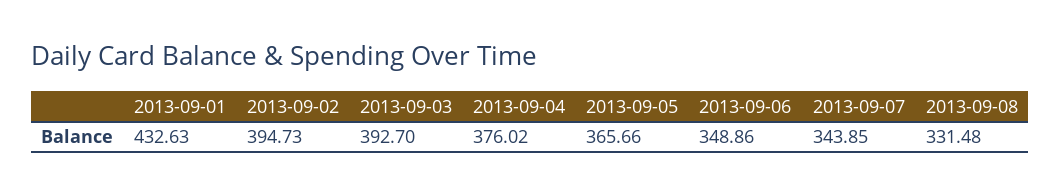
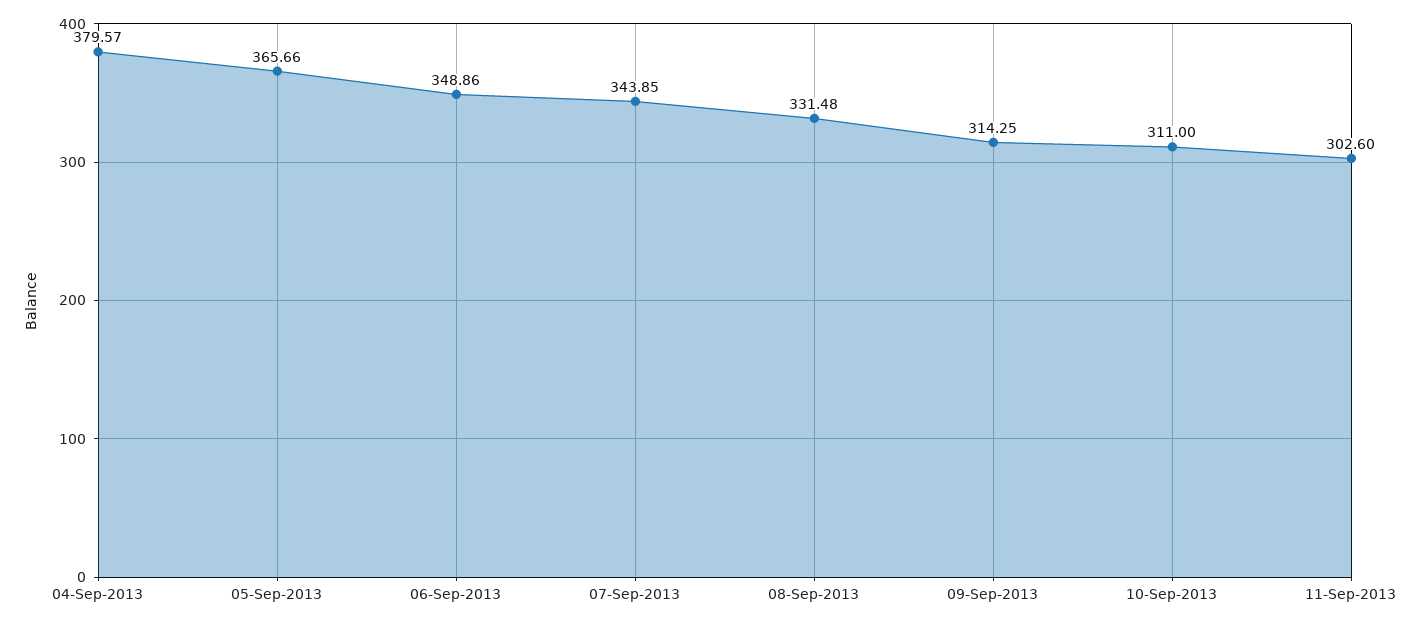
2013-09-01: 432.63 -> none
2013-09-02: 394.73 -> none
2013-09-03: 392.7 -> none
2013-09-04: 376.02 -> 379.57
09-Sep-2013: none -> 314.25
10-Sep-2013: none -> 311
11-Sep-2013: none -> 302.6

